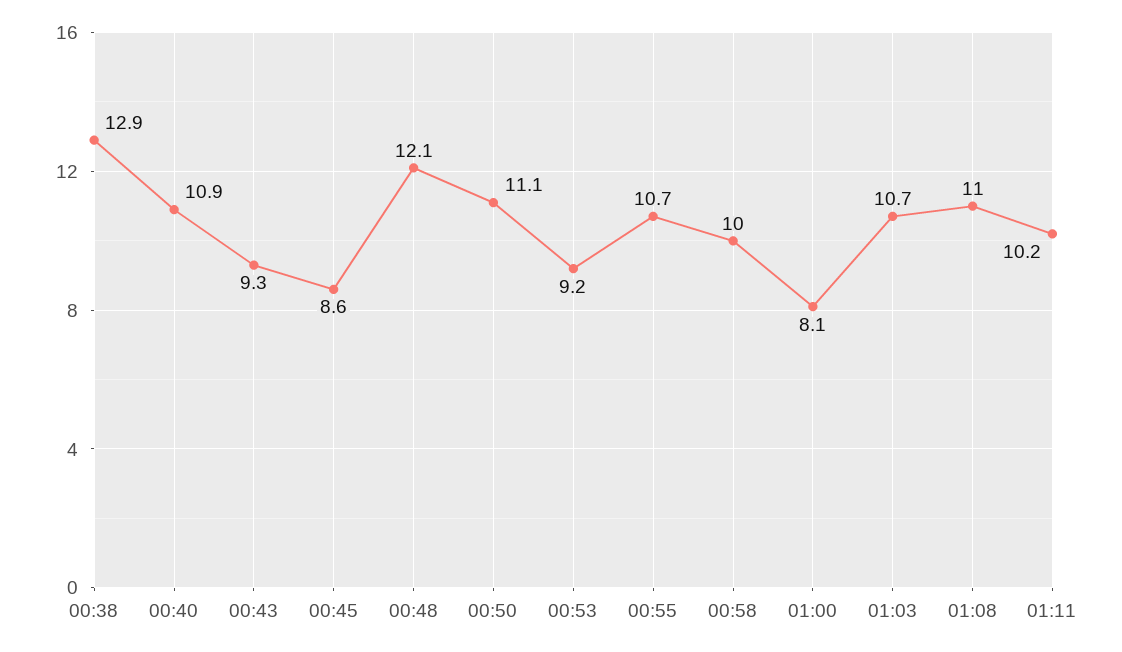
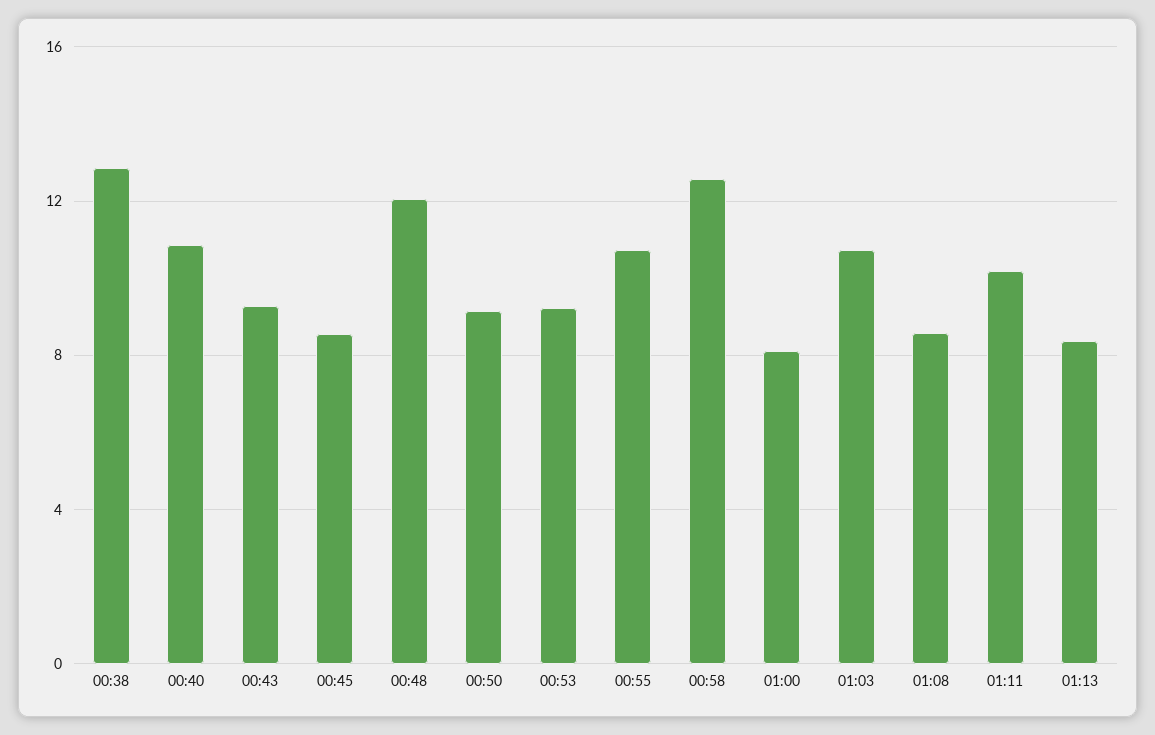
00:50: 11.1 -> 9
00:58: 10 -> 12.5
01:08: 11 -> 8.5
01:13: none -> 8.5

